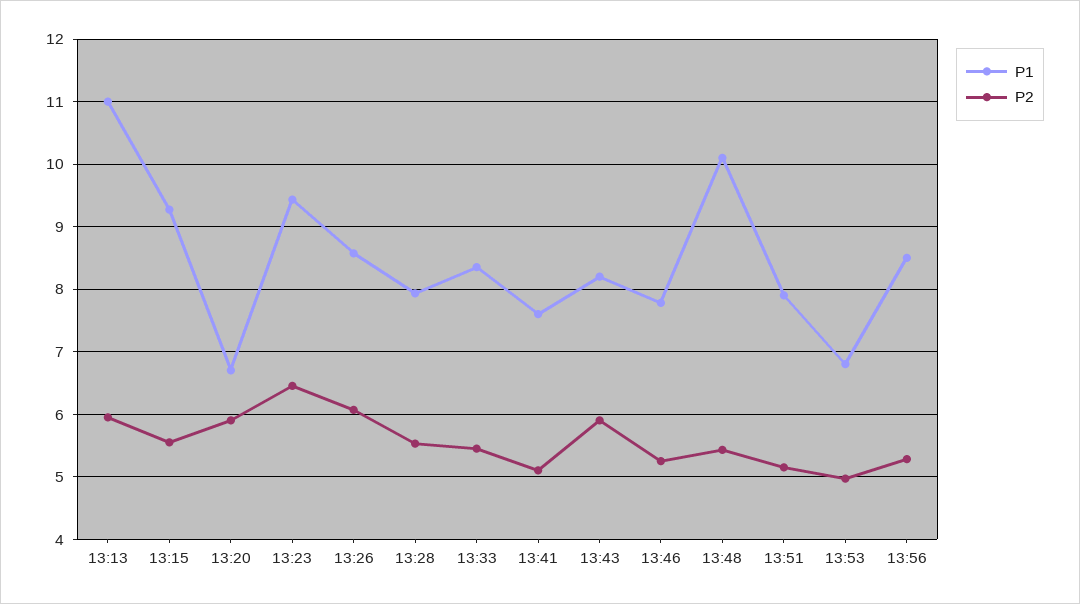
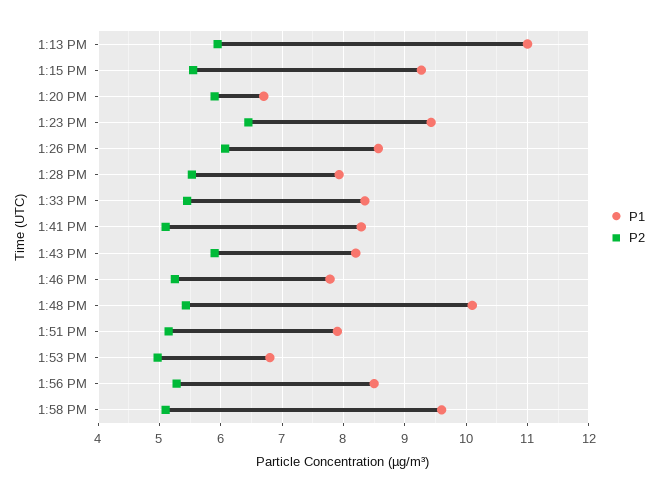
P1, 13:41: 7.6 -> 8.3
P1, 1:58 PM: none -> 9.6
P2, 1:58 PM: none -> 5.1

